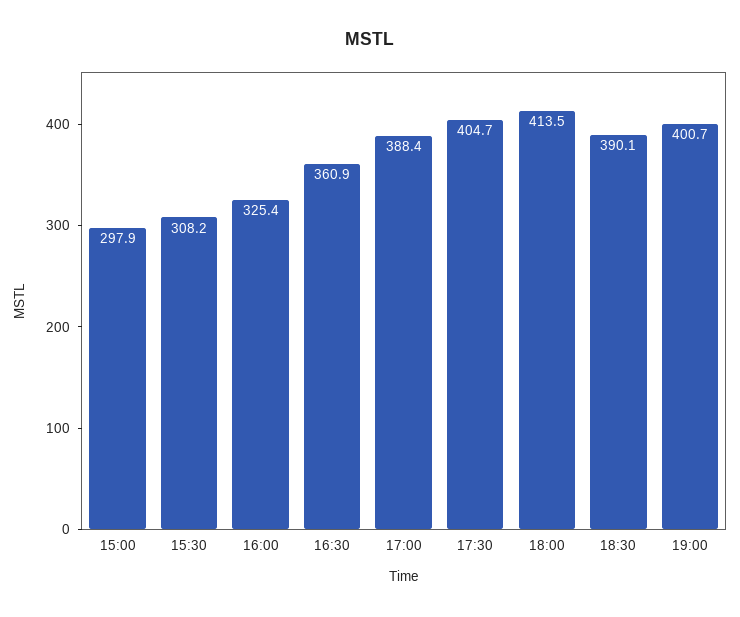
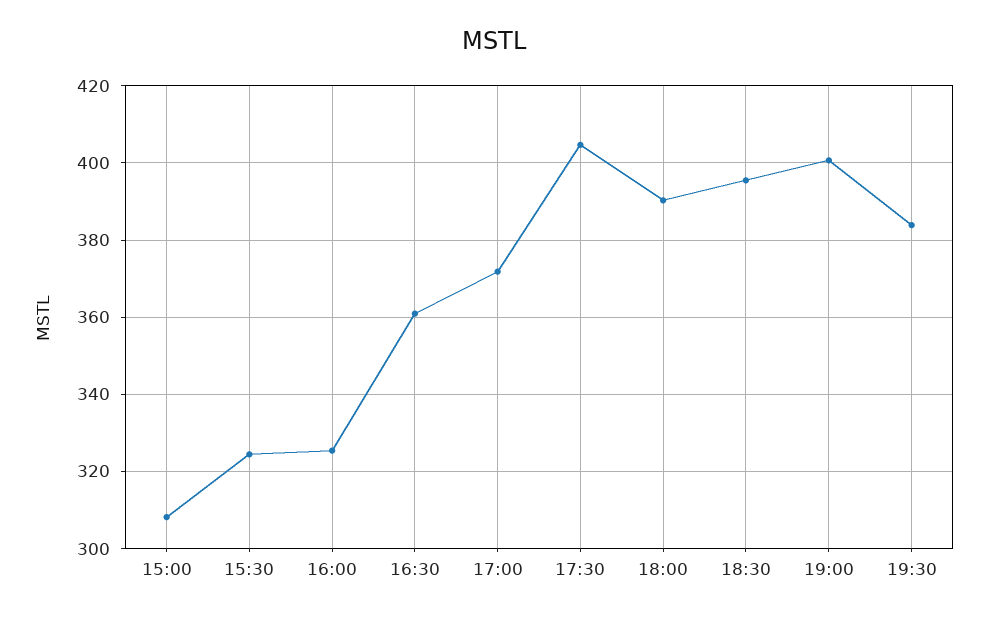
15:00: 297.9 -> 308
15:30: 308.2 -> 324
17:00: 388.4 -> 372
18:00: 413.5 -> 390
18:30: 390.1 -> 396
19:30: none -> 384

